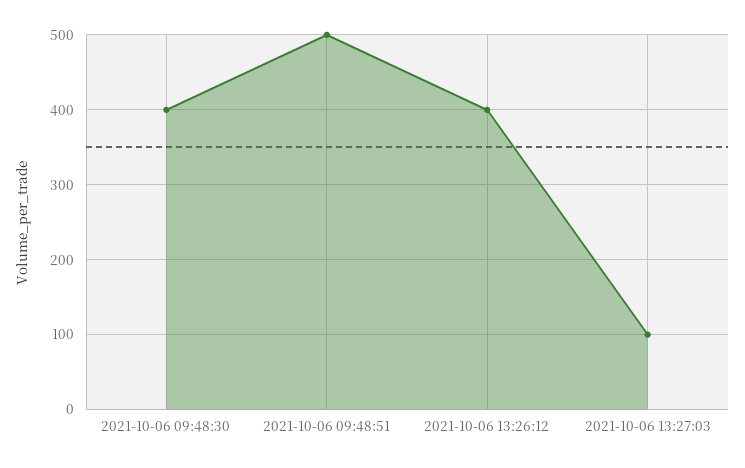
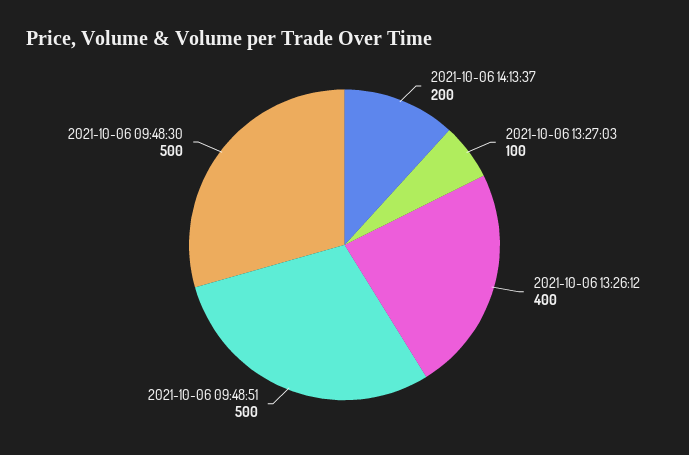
2021-10-06 09:48:30: 400 -> 500
2021-10-06 14:13:37: none -> 200

